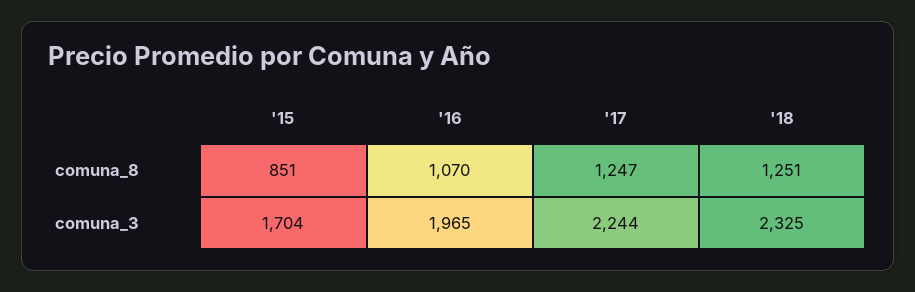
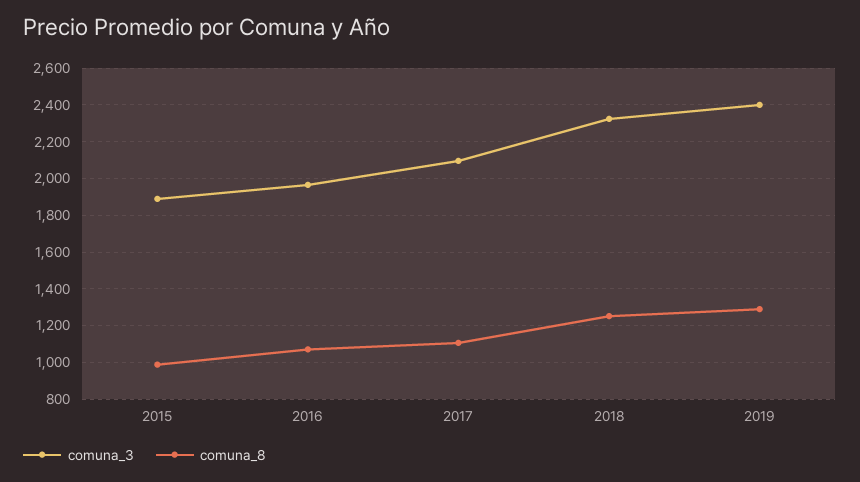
comuna_8, '15: 851 -> 1000
comuna_8, '17: 1247 -> 1100
comuna_3, '15: 1704 -> 1900
comuna_3, '17: 2244 -> 2100
comuna_3, 2019: none -> 2400
comuna_8, 2019: none -> 1300

